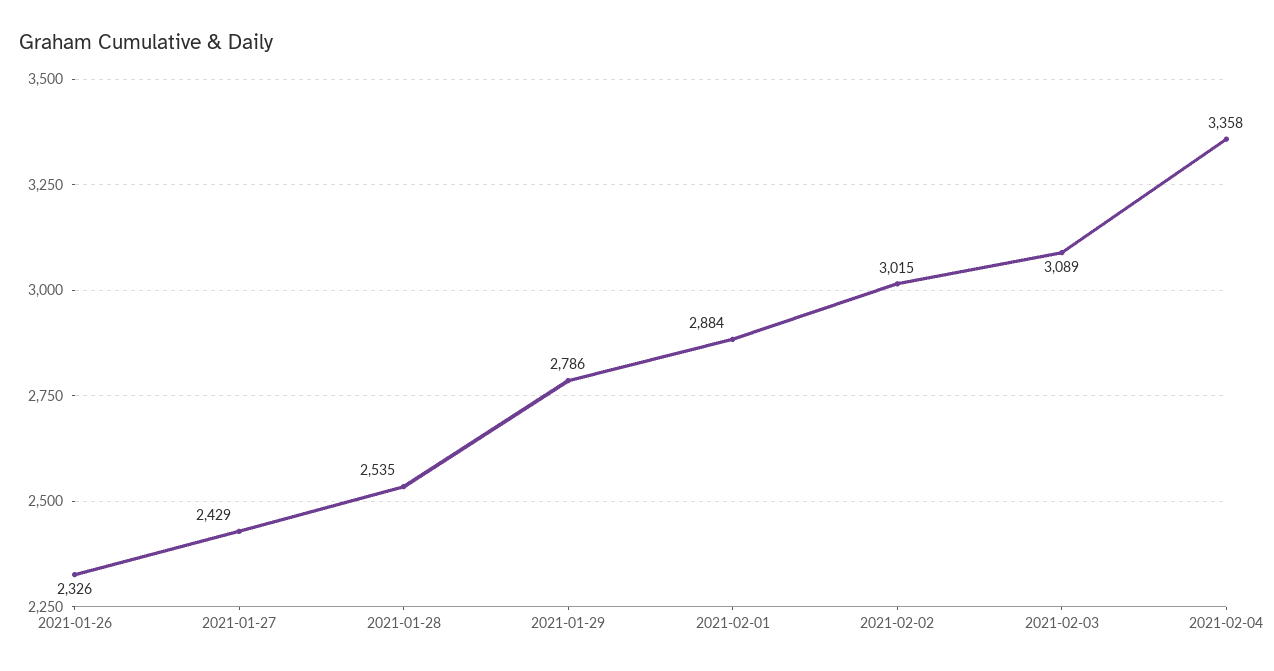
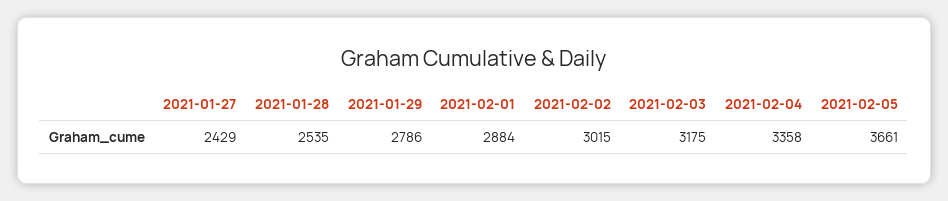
2021-01-26: 2326 -> none
2021-02-03: 3089 -> 3175
2021-02-05: none -> 3661

